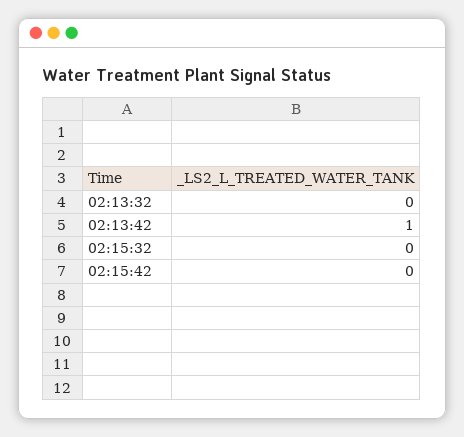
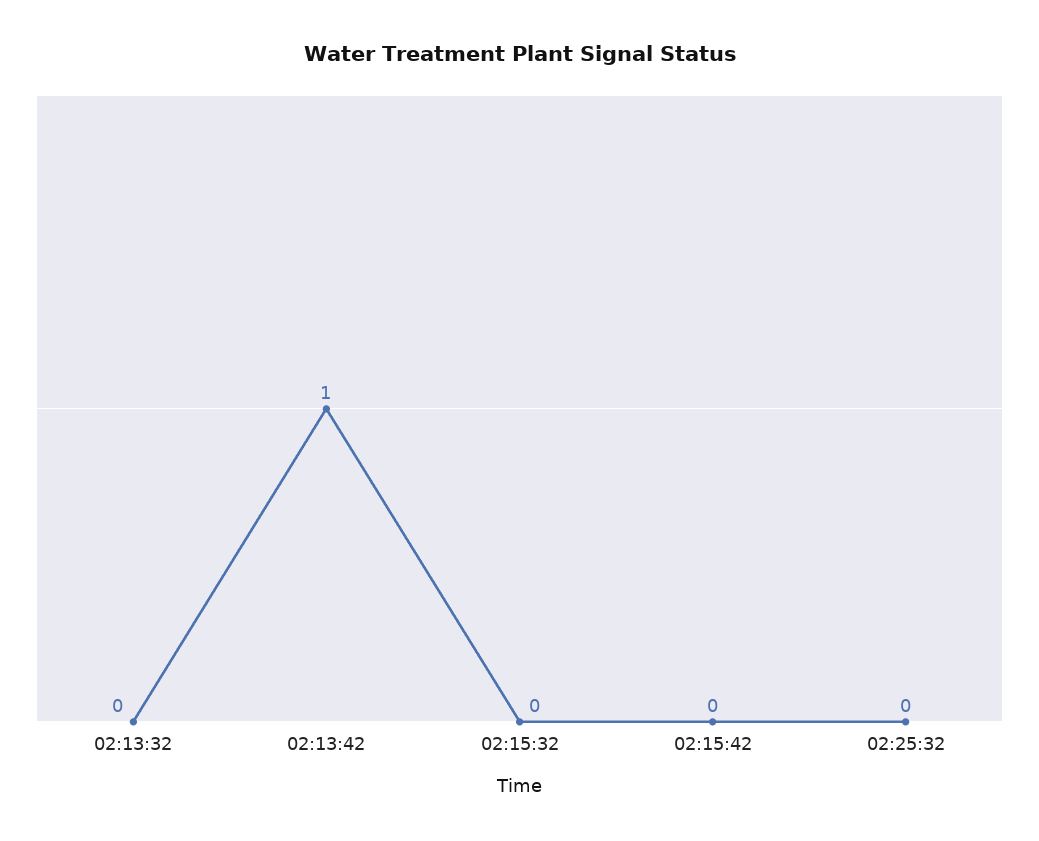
02:25:32: none -> 0

